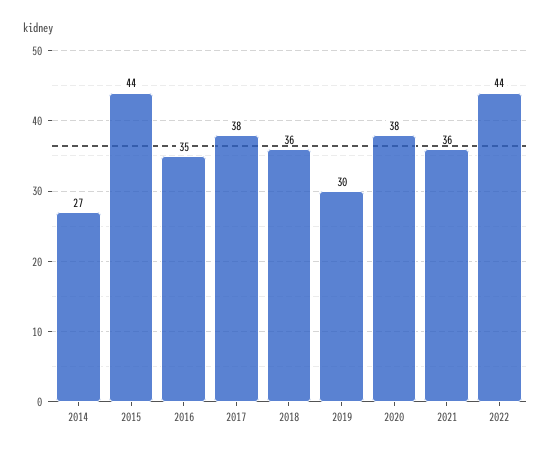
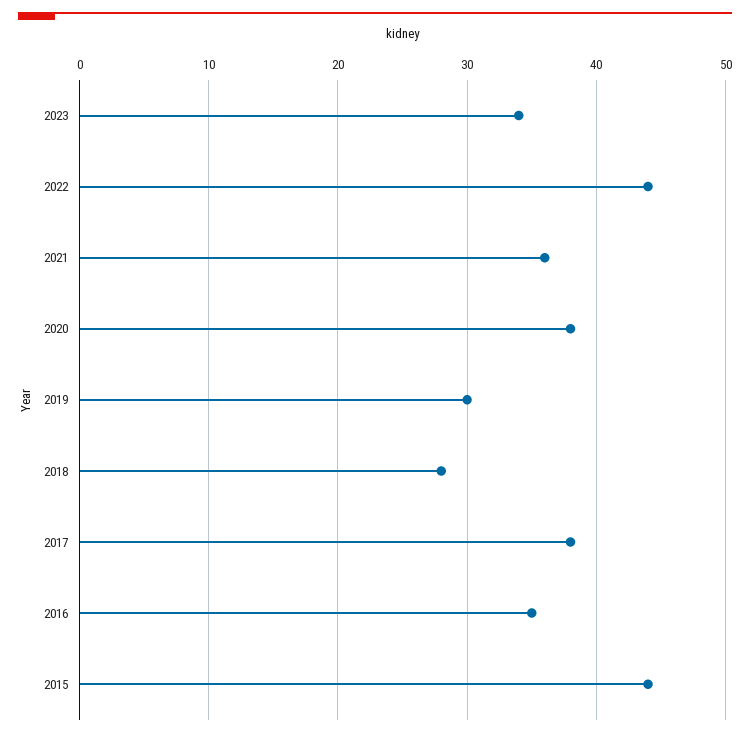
2014: 27 -> none
2018: 36 -> 28
2023: none -> 34

